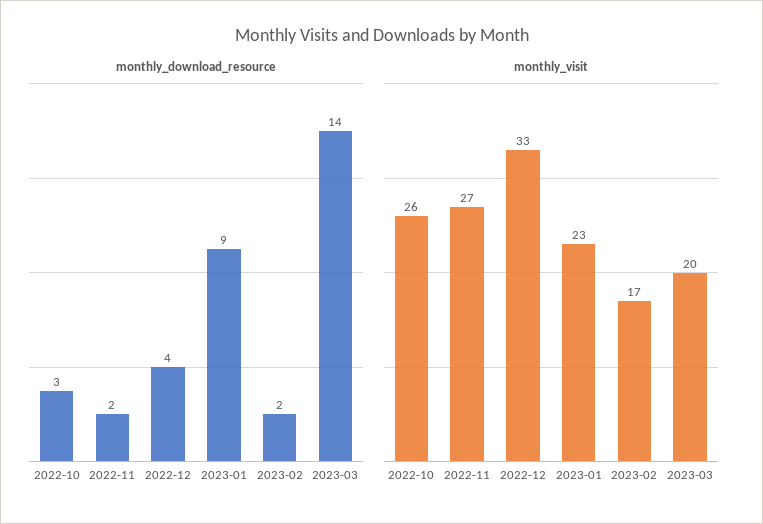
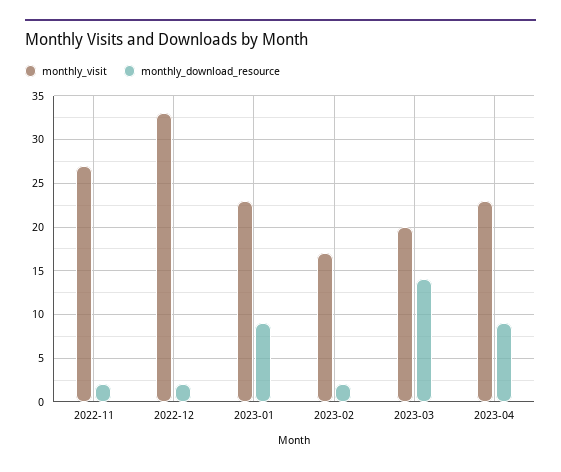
monthly_download_resource, 2022-10: 3 -> none
monthly_download_resource, 2022-12: 4 -> 2
monthly_visit, 2022-10: 26 -> none
monthly_visit, 2023-04: none -> 23
monthly_download_resource, 2023-04: none -> 9

